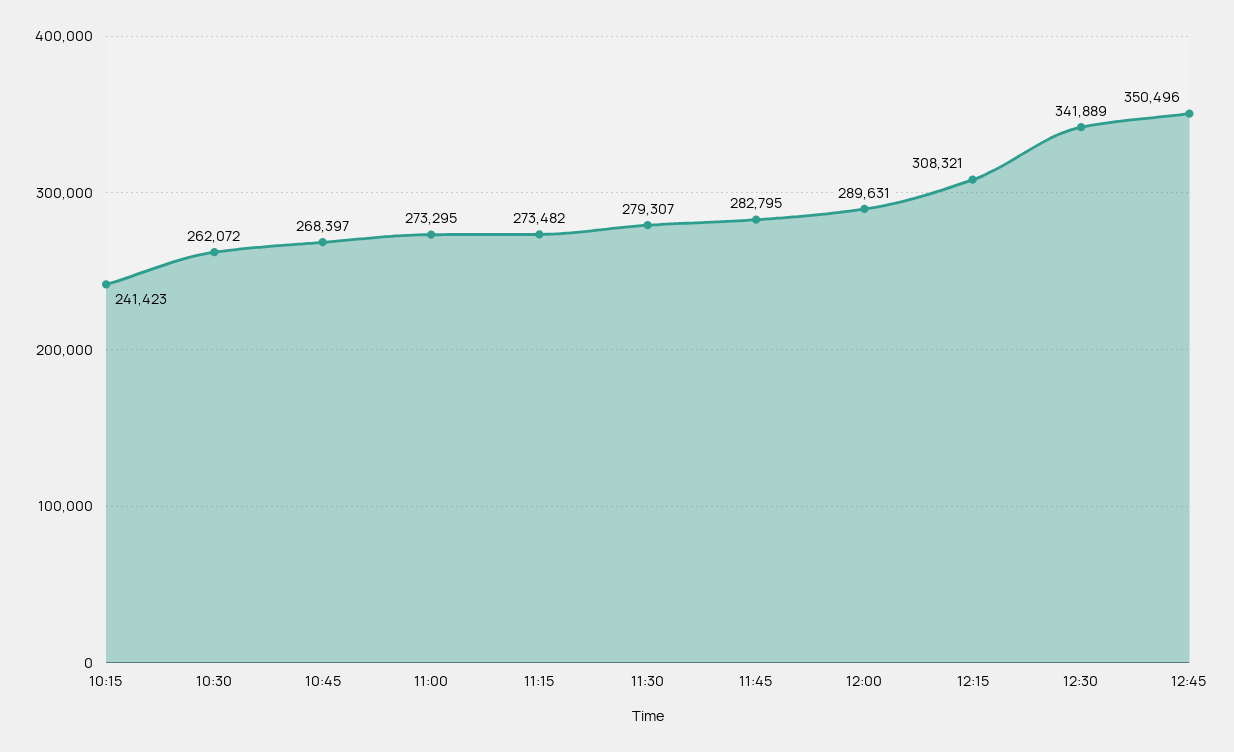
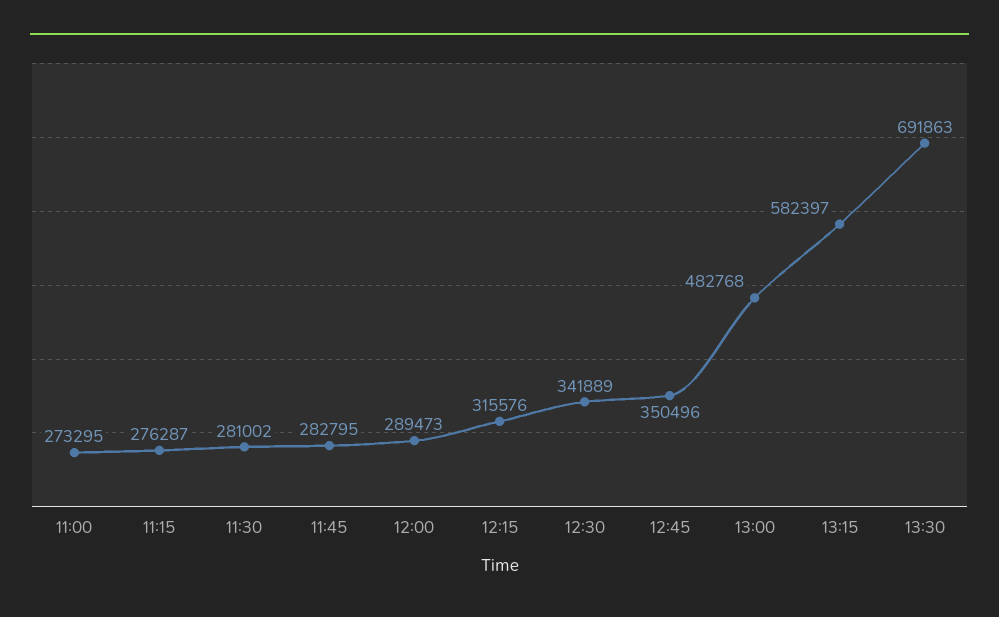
10:15: 241423 -> none
10:30: 262072 -> none
10:45: 268397 -> none
11:15: 273482 -> 276287
11:30: 279307 -> 281002
12:00: 289631 -> 289473
12:15: 308321 -> 315576
13:00: none -> 482768
13:15: none -> 582397
13:30: none -> 691863

